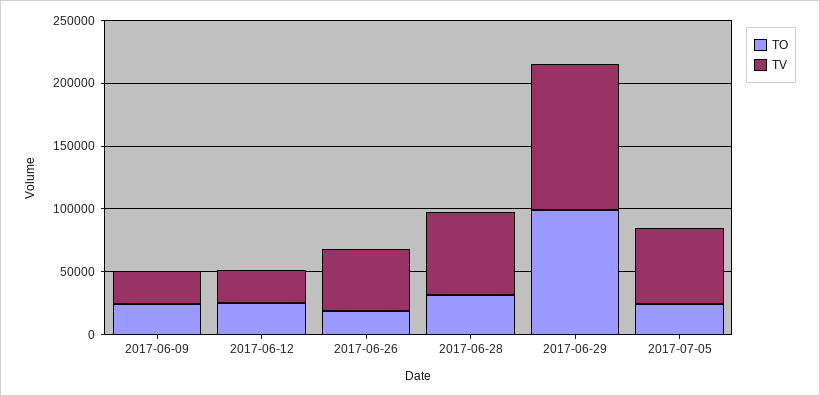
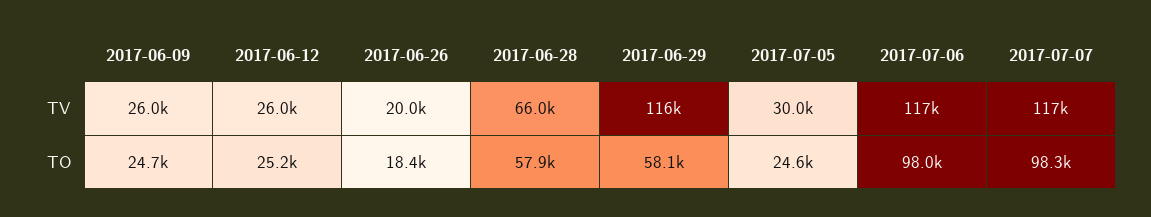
TV, 2017-06-26: 50000 -> 20000
TO, 2017-06-28: 30000 -> 57900
TO, 2017-06-29: 100000 -> 58100
TV, 2017-07-05: 60000 -> 30000
TV, 2017-07-06: none -> 117000
TV, 2017-07-07: none -> 117000
TO, 2017-07-06: none -> 98000
TO, 2017-07-07: none -> 98300

